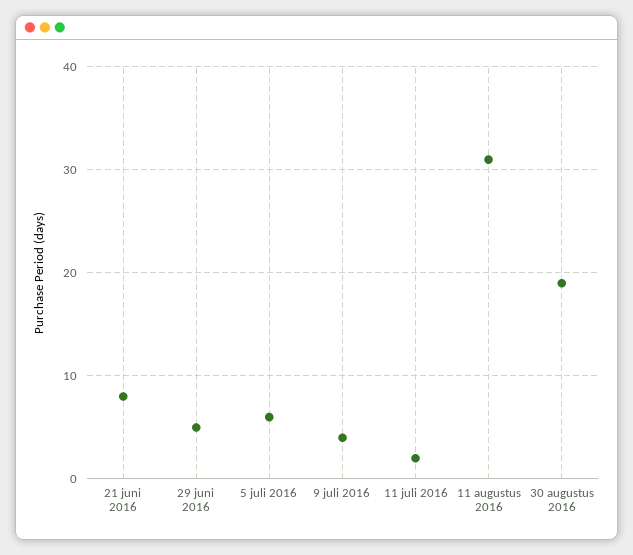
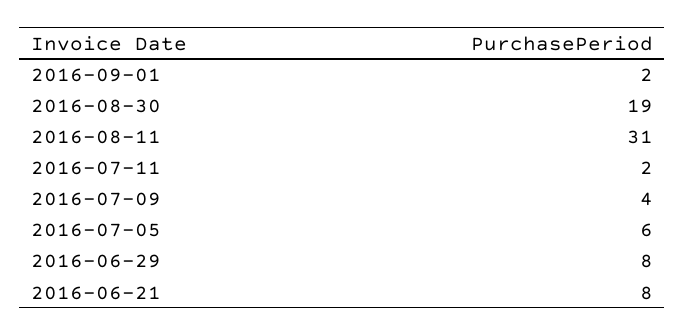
29 juni 2016: 5 -> 8
2016-09-01: none -> 2

